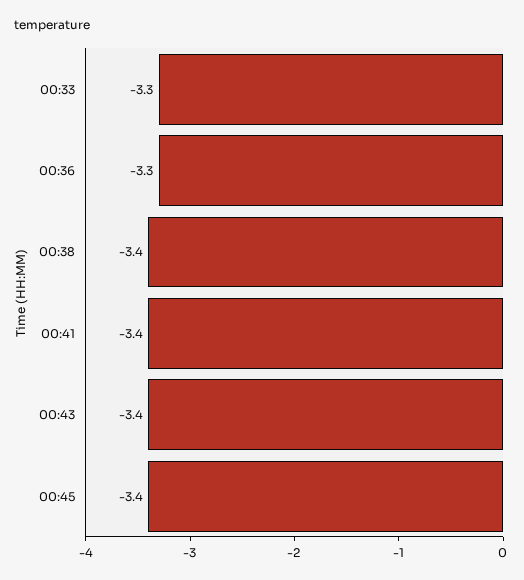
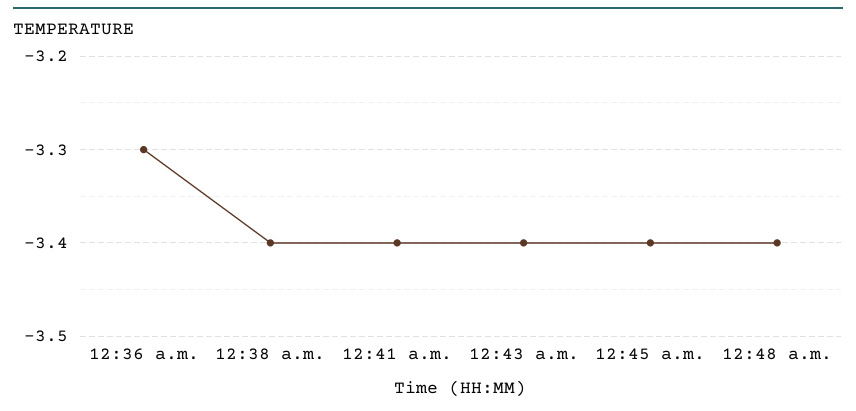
00:33: -3.3 -> none
12:48 a.m.: none -> -3.4

